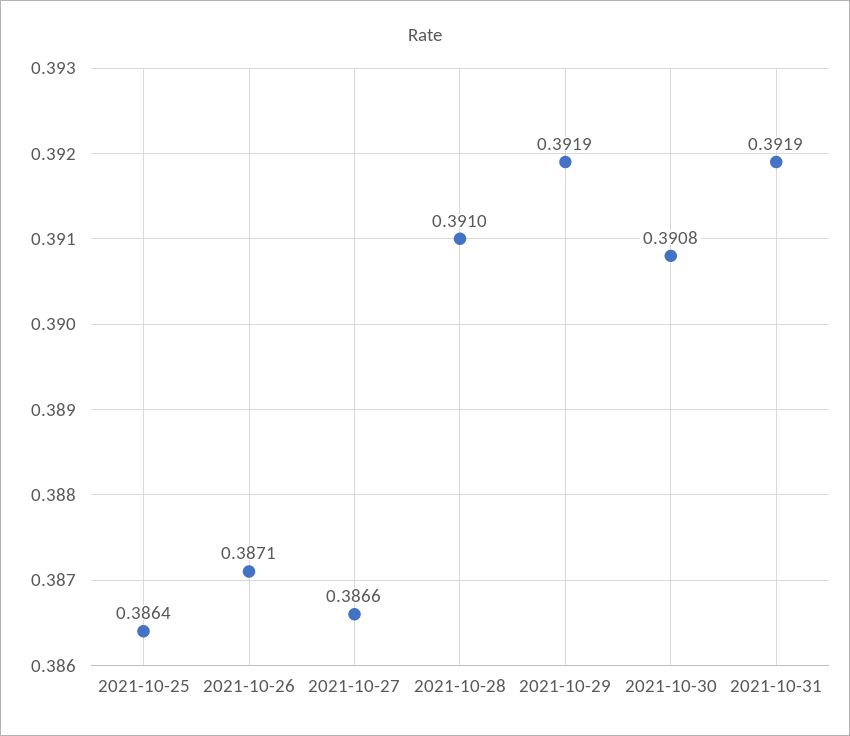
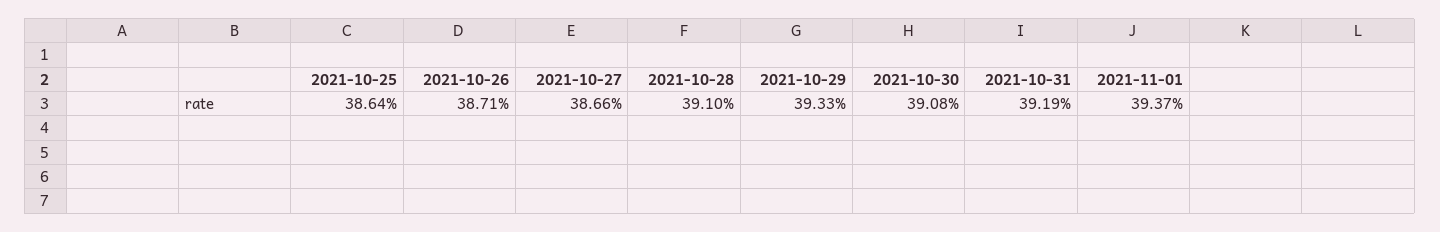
2021-10-29: 0.3919 -> 0.3933
2021-11-01: none -> 0.3937

